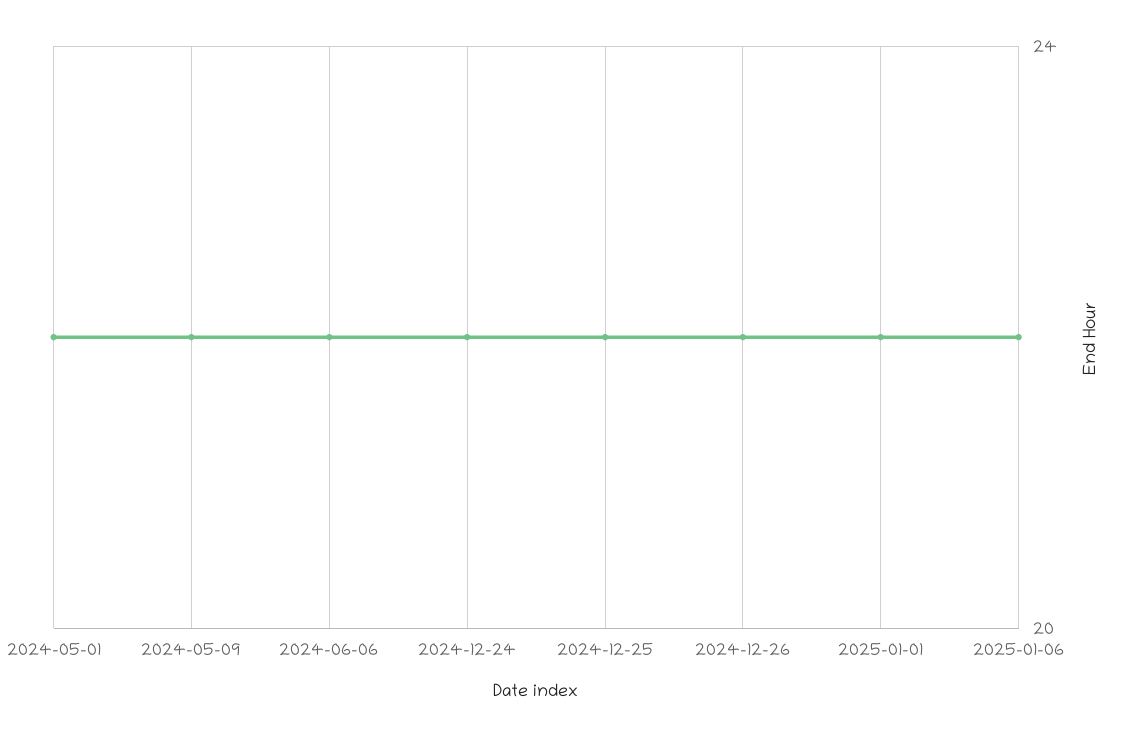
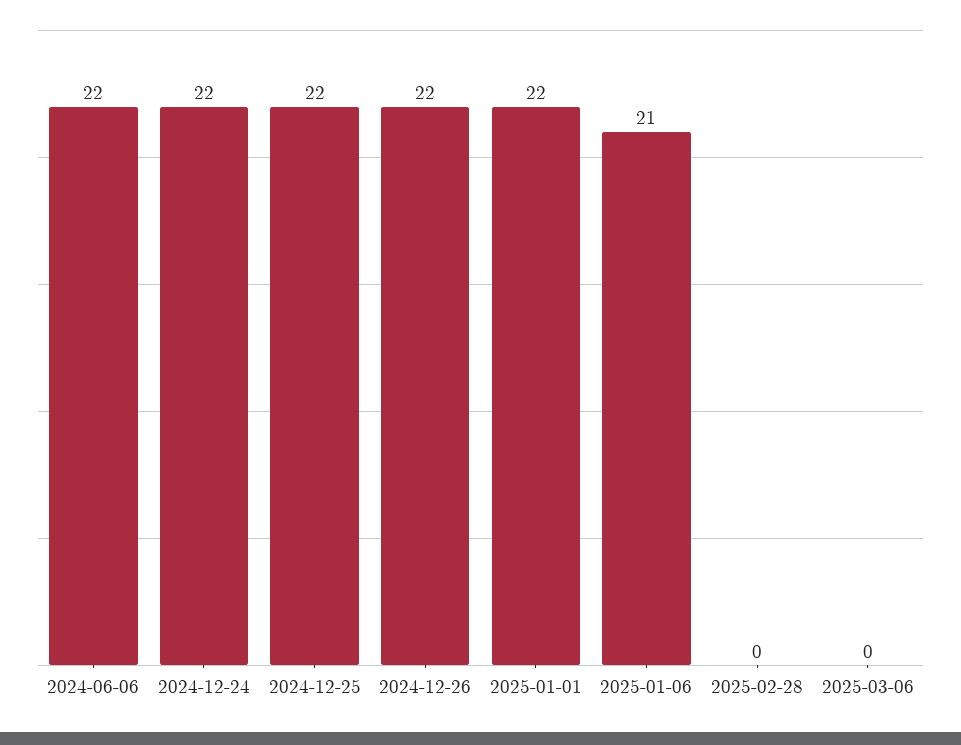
2024-05-01: 22 -> none
2024-05-09: 22 -> none
2025-01-06: 22 -> 21
2025-02-28: none -> 0
2025-03-06: none -> 0

